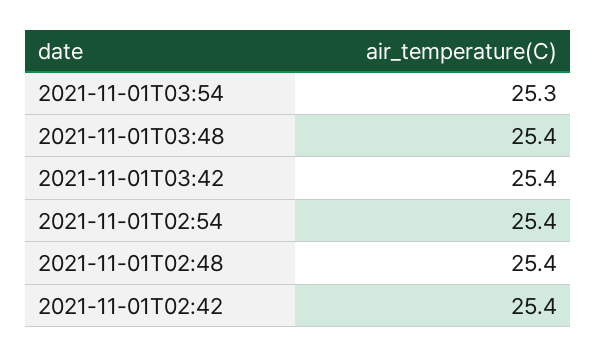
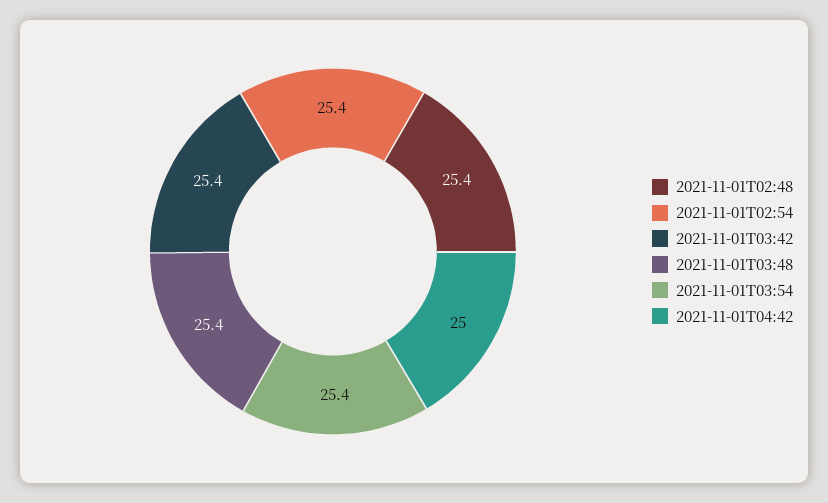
2021-11-01T03:54: 25.3 -> 25.4
2021-11-01T02:42: 25.4 -> none
2021-11-01T04:42: none -> 25

